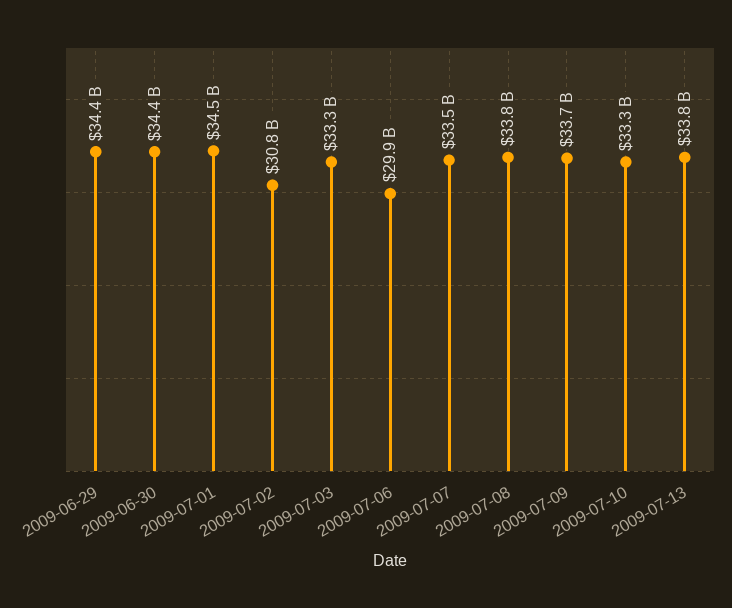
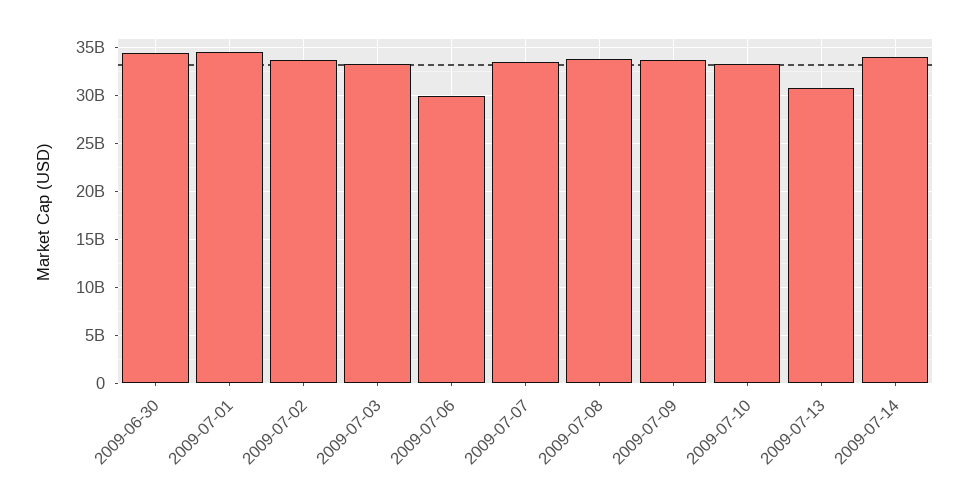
2009-06-29: 34400000000 -> none
2009-07-02: 30800000000 -> 34000000000
2009-07-13: 33800000000 -> 31000000000
2009-07-14: none -> 34000000000

